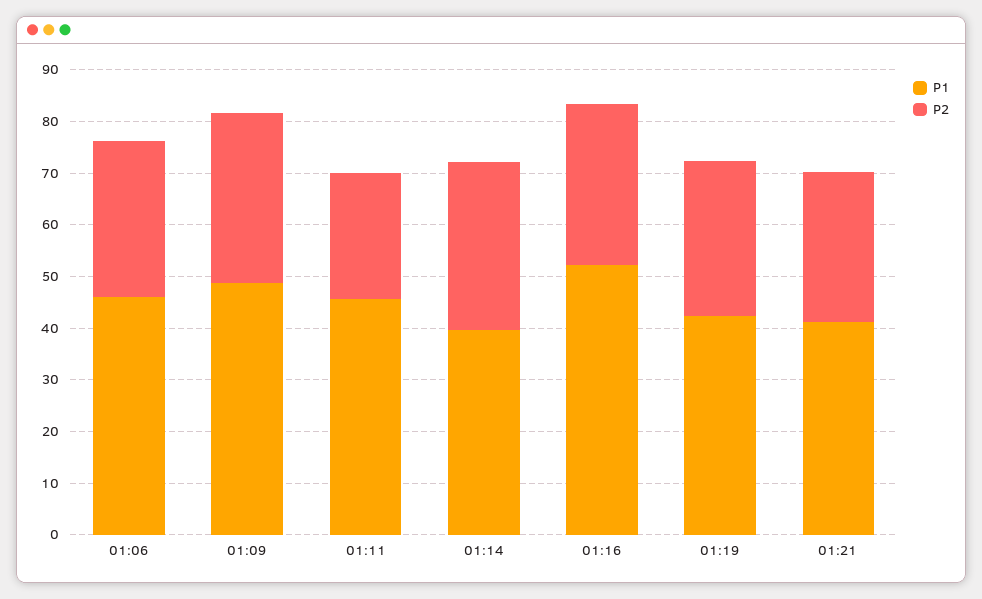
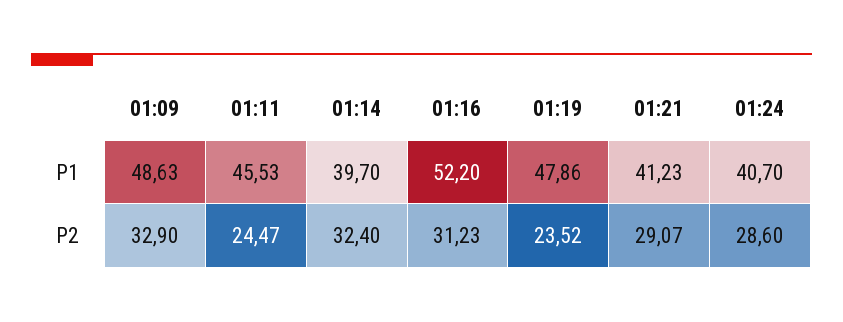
P1, 01:06: 46 -> none
P2, 01:06: 30 -> none
P1, 01:19: 42 -> 47.86
P2, 01:19: 30 -> 23.52
P1, 01:24: none -> 40.7
P2, 01:24: none -> 28.6

